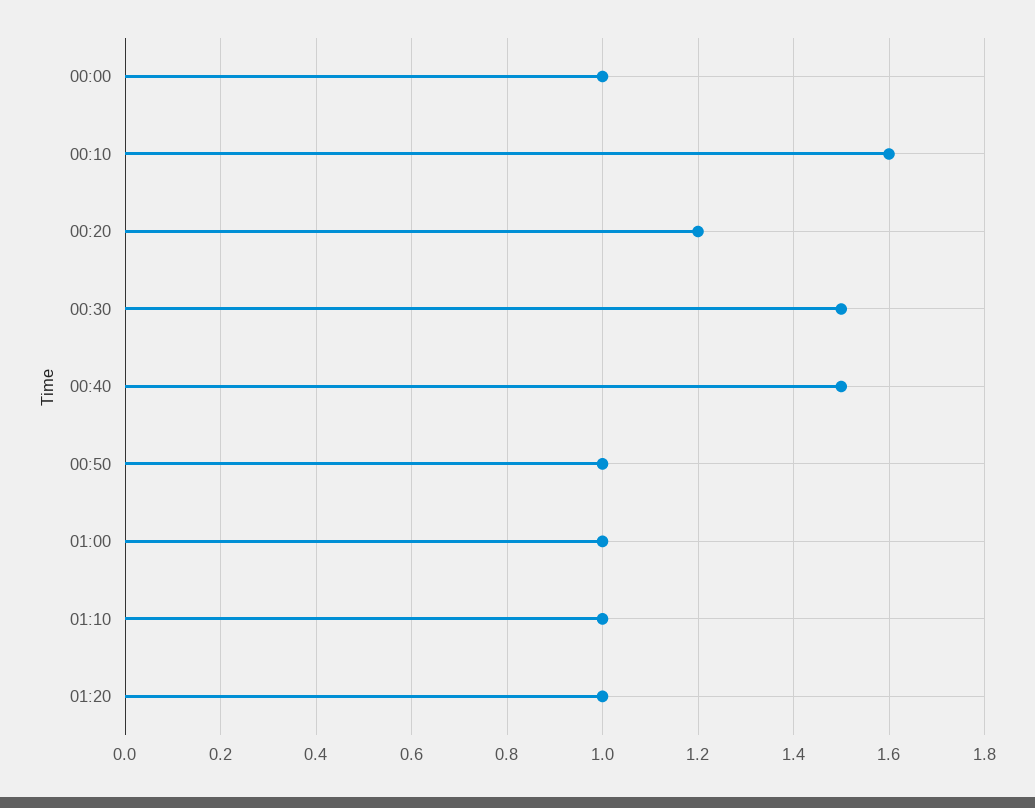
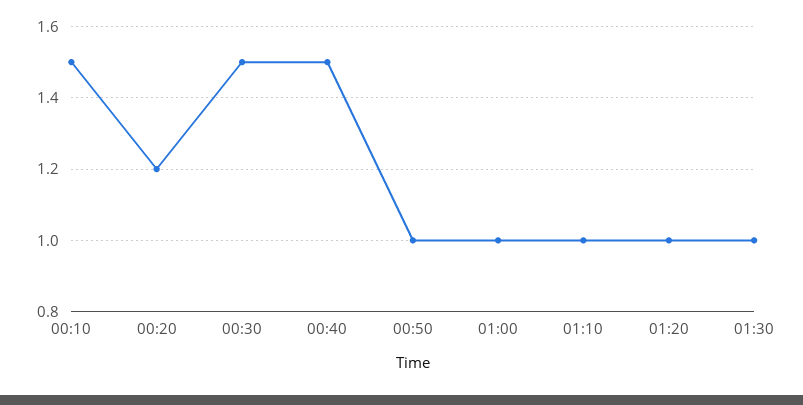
00:00: 1 -> none
00:10: 1.6 -> 1.5
01:30: none -> 1

